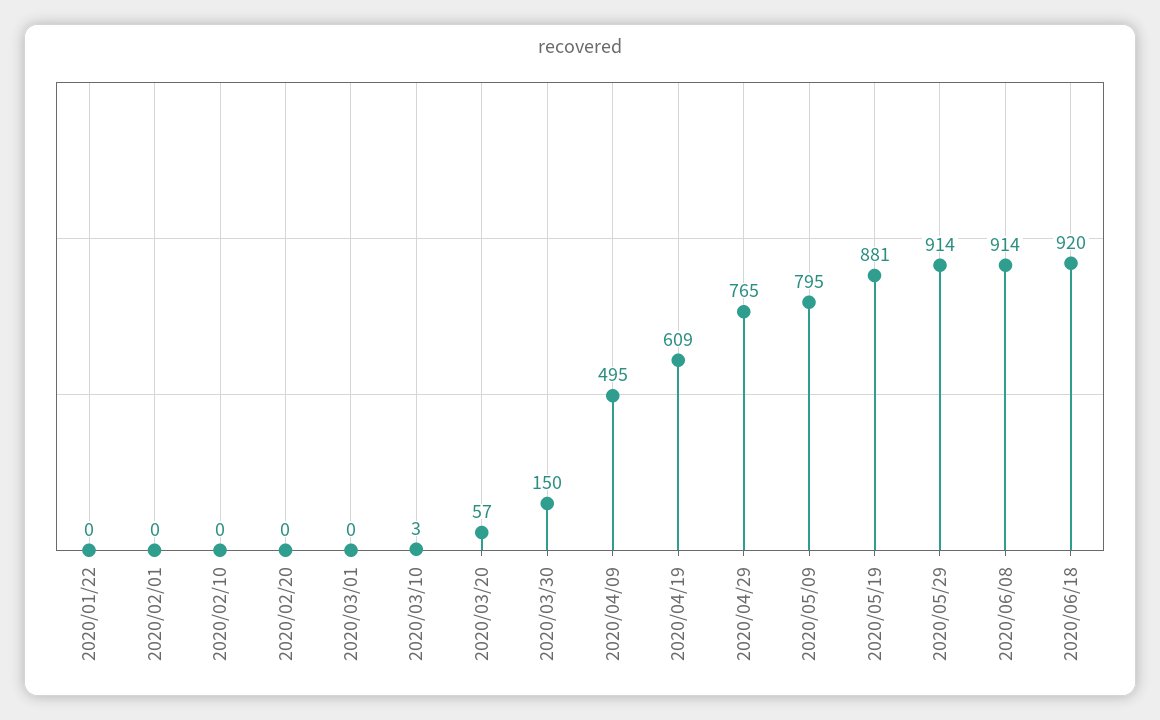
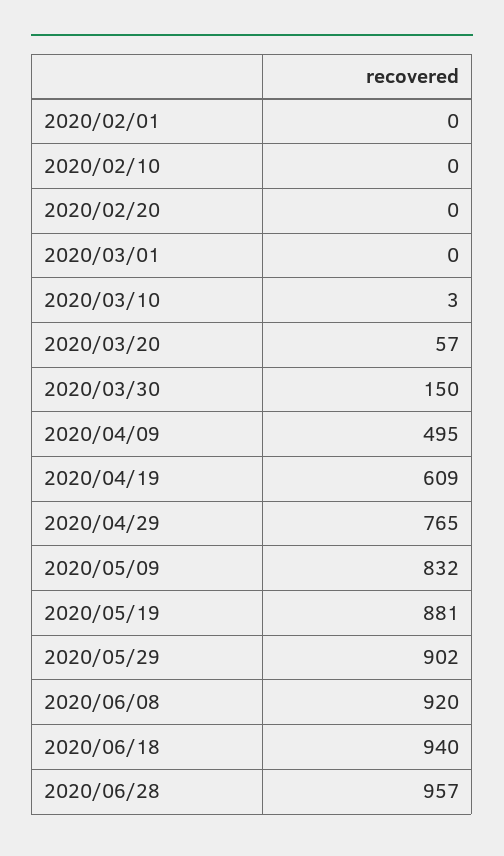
2020/01/22: 0 -> none
2020/05/09: 795 -> 832
2020/05/29: 914 -> 902
2020/06/08: 914 -> 920
2020/06/18: 920 -> 940
2020/06/28: none -> 957

